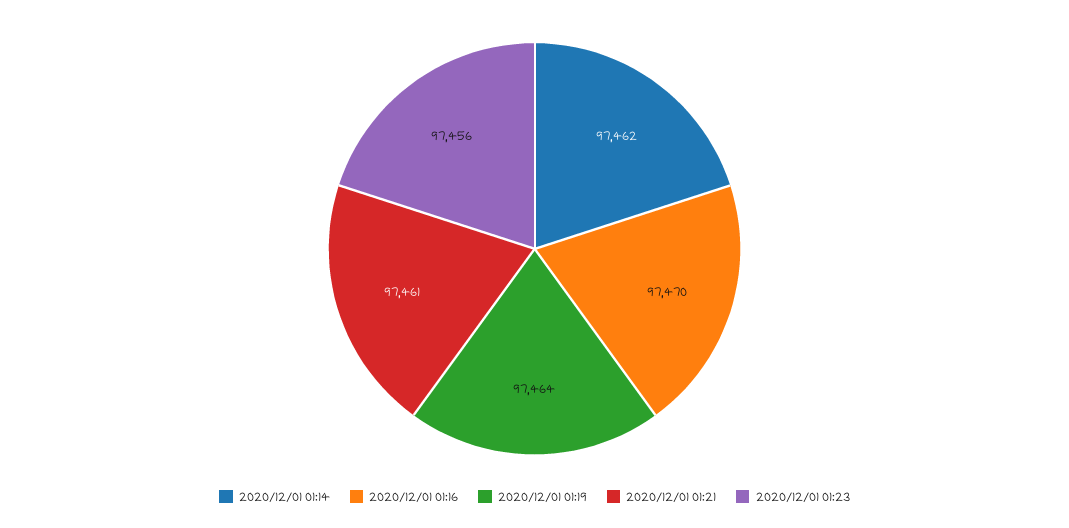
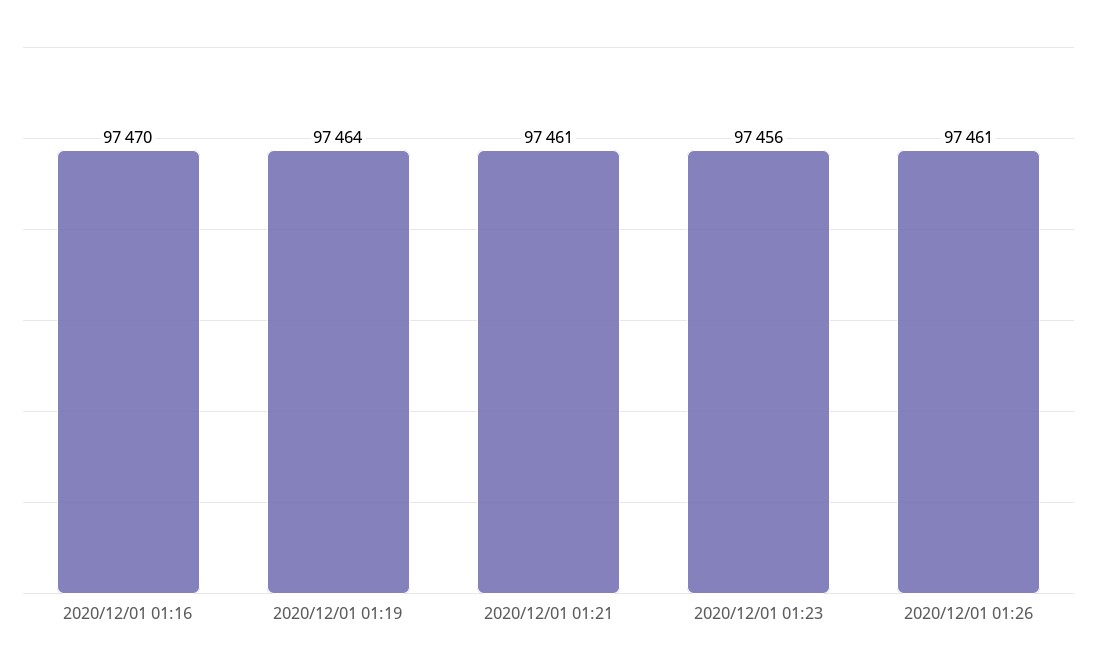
2020/12/01 01:14: 97462 -> none
2020/12/01 01:26: none -> 97461

